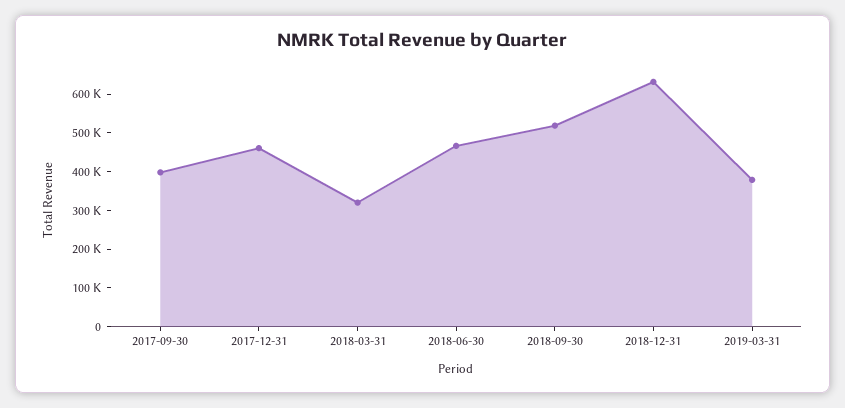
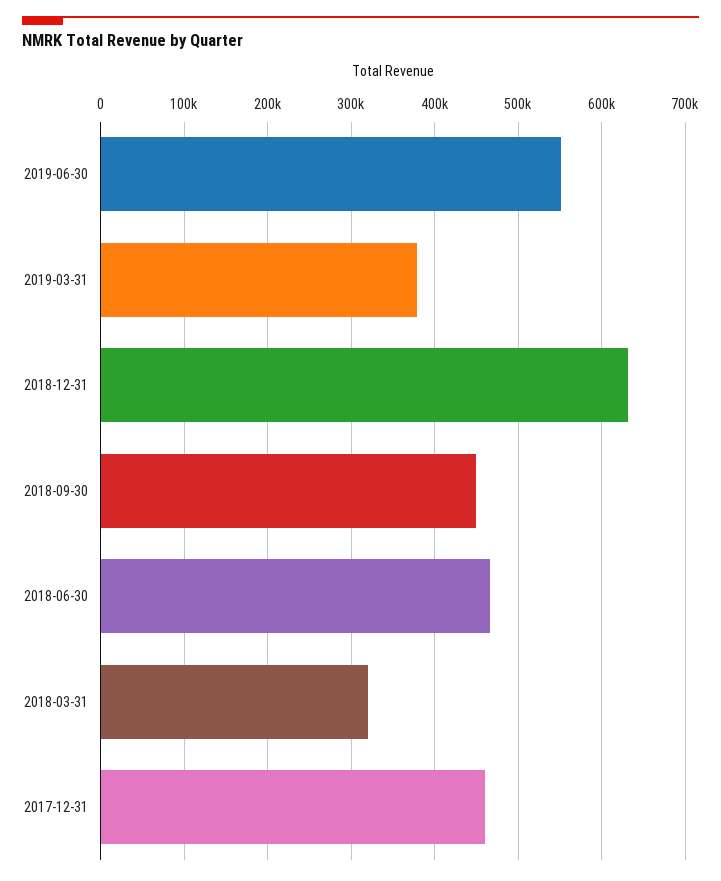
2017-09-30: 400000 -> none
2018-09-30: 525000 -> 450000
2019-06-30: none -> 550000

